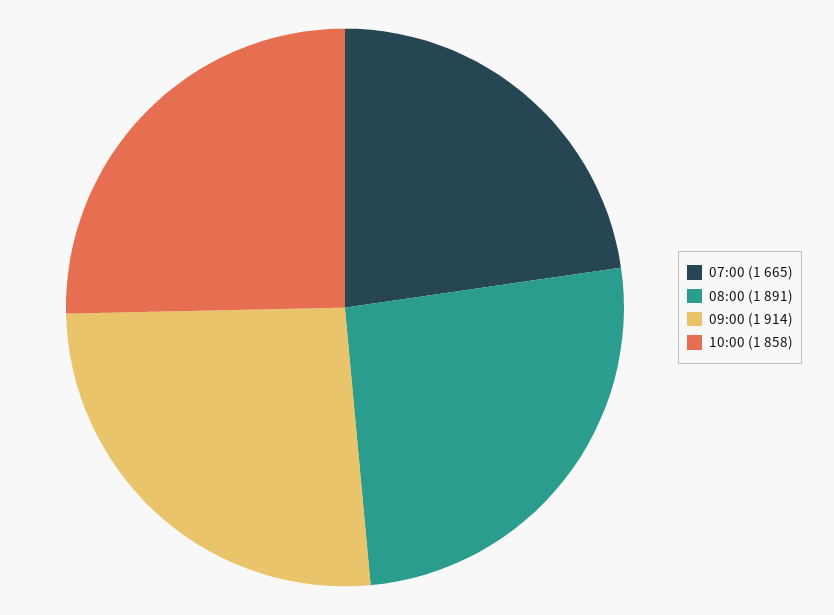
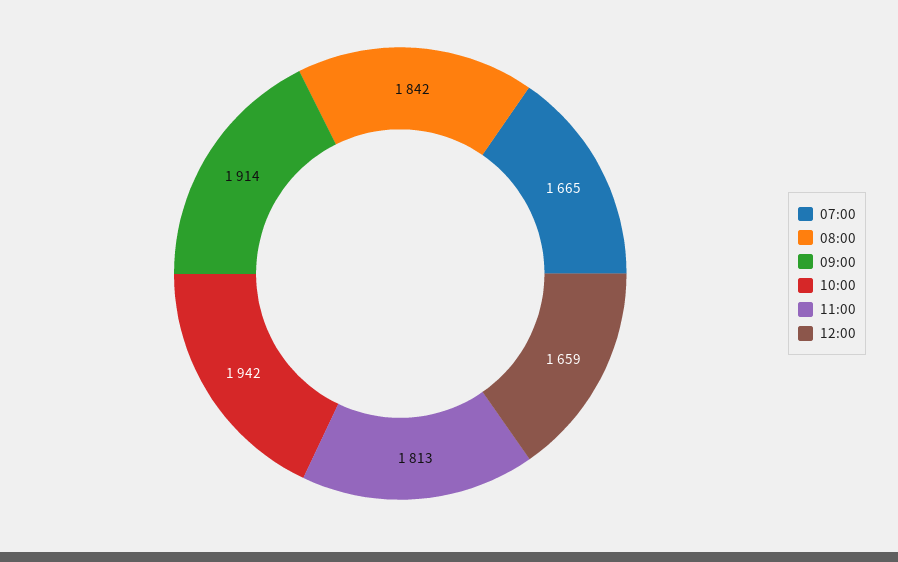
08:00: 1891 -> 1842
10:00: 1858 -> 1942
11:00: none -> 1813
12:00: none -> 1659

